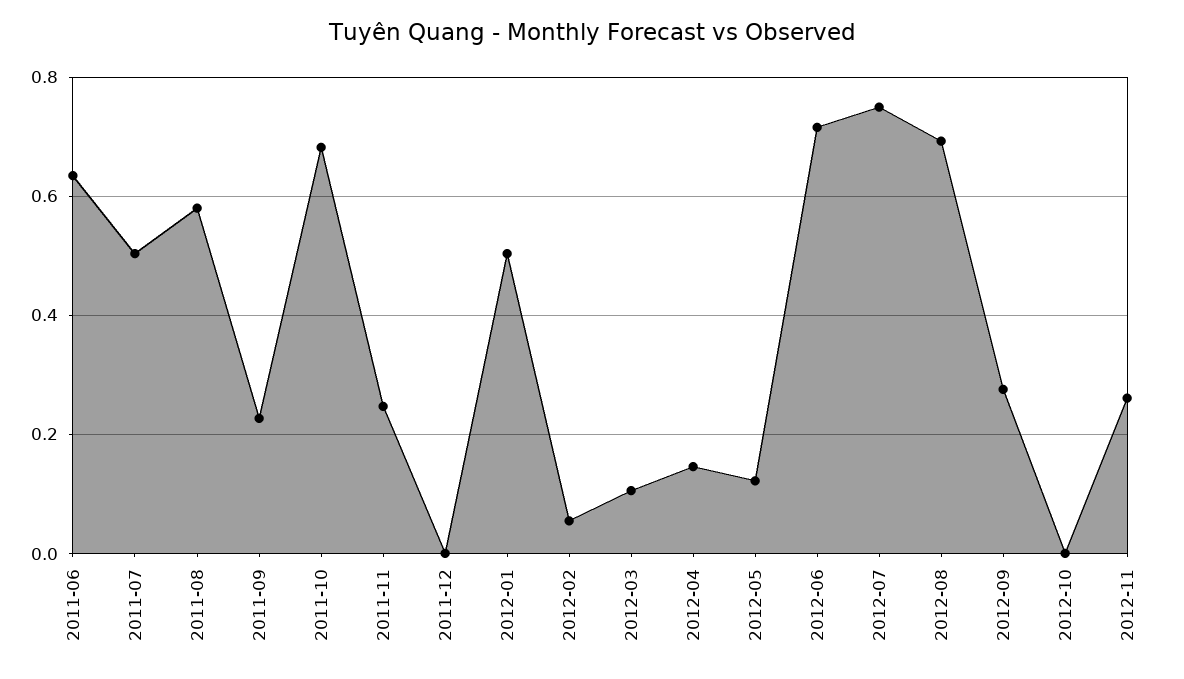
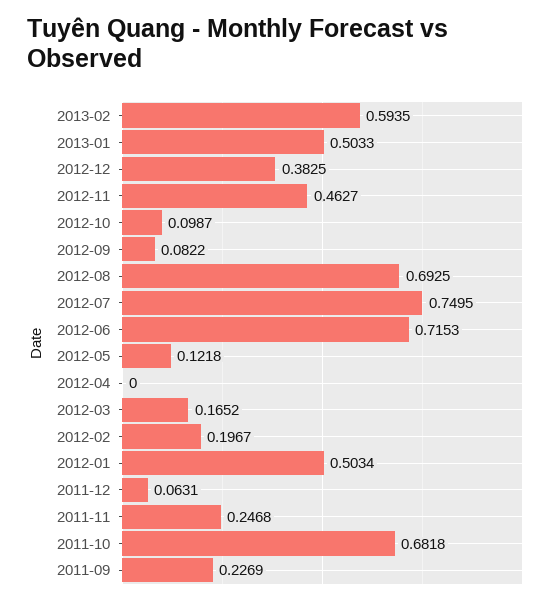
2011-06: 0.64 -> none
2011-07: 0.5 -> none
2011-08: 0.58 -> none
2011-12: 0 -> 0.0631
2012-02: 0.06 -> 0.1967
2012-03: 0.1 -> 0.1652
2012-04: 0.14 -> 0
2012-09: 0.28 -> 0.0822
2012-10: 0 -> 0.0987
2012-11: 0.26 -> 0.4627
2013-02: none -> 0.5935
2013-01: none -> 0.5033
2012-12: none -> 0.3825

